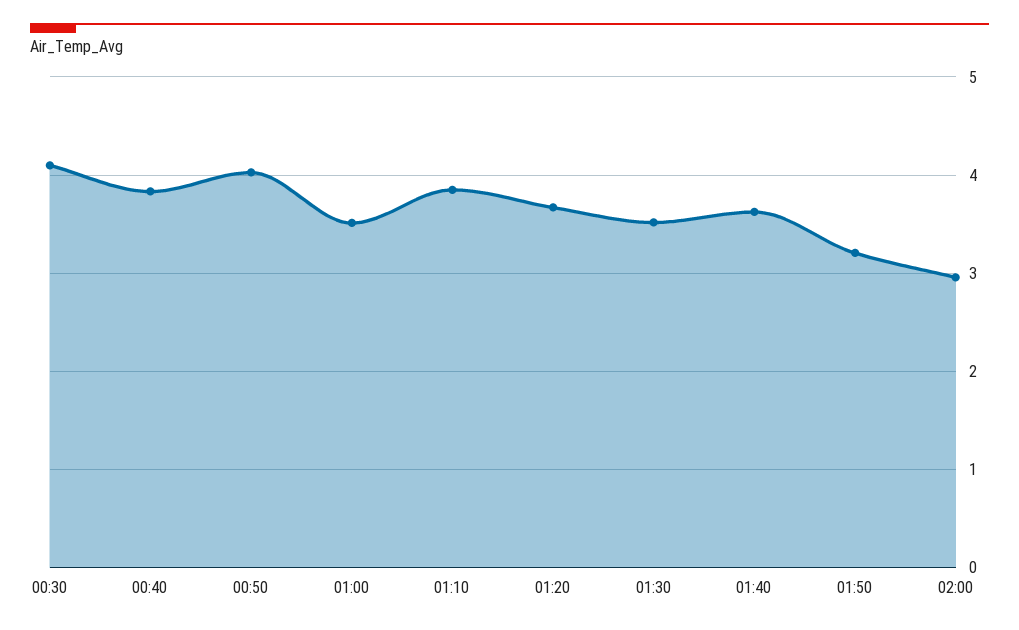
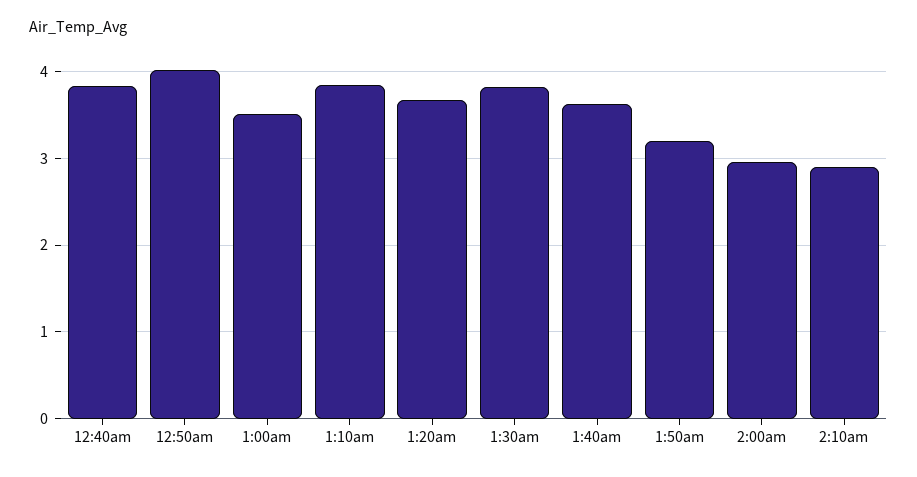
00:30: 4.1 -> none
01:30: 3.5 -> 3.8
2:10am: none -> 2.9

